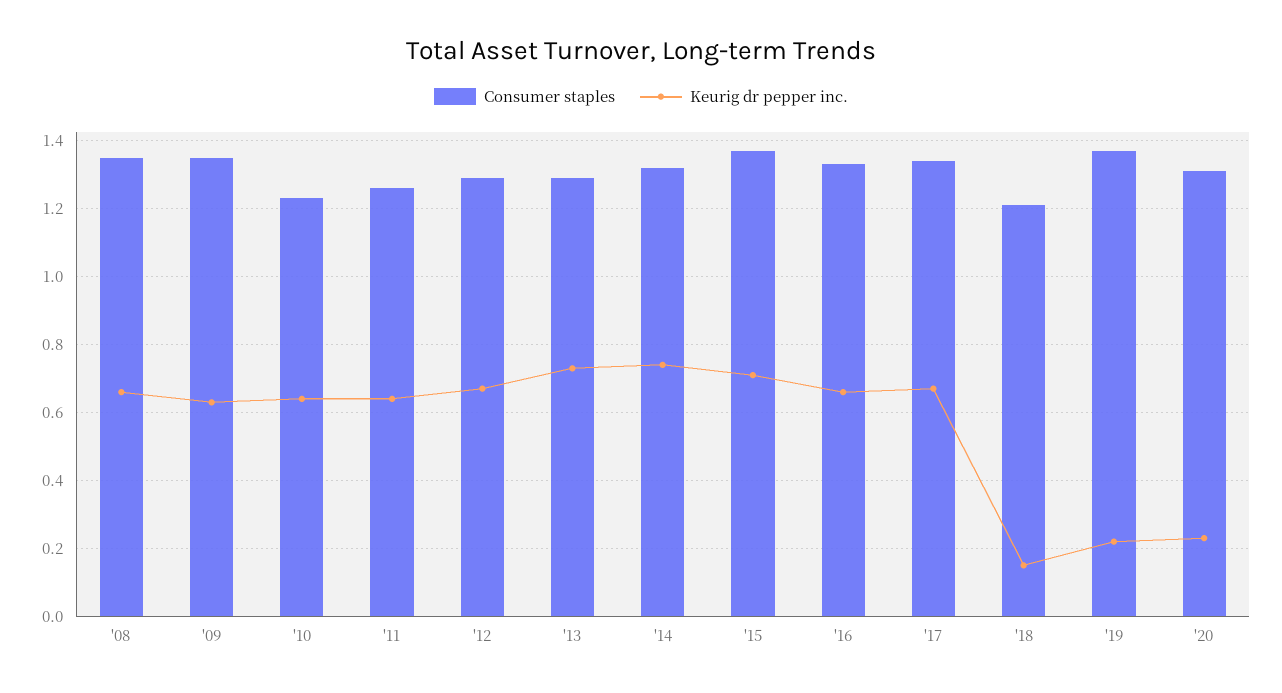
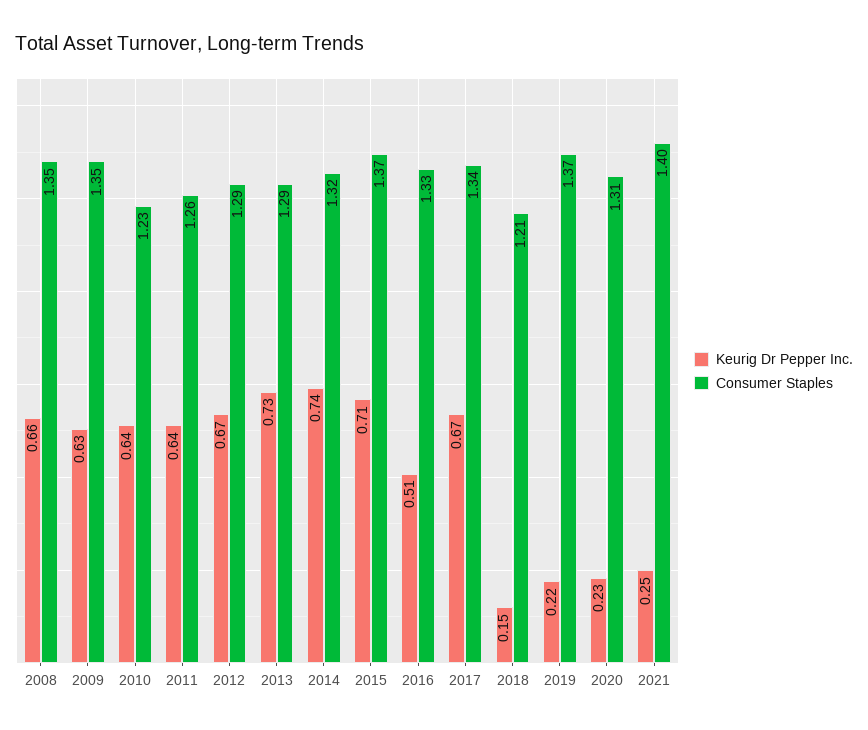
Keurig dr pepper inc., '16: 0.65 -> 0.51
Keurig dr pepper inc., 2021: none -> 0.25
Consumer staples, 2021: none -> 1.4

